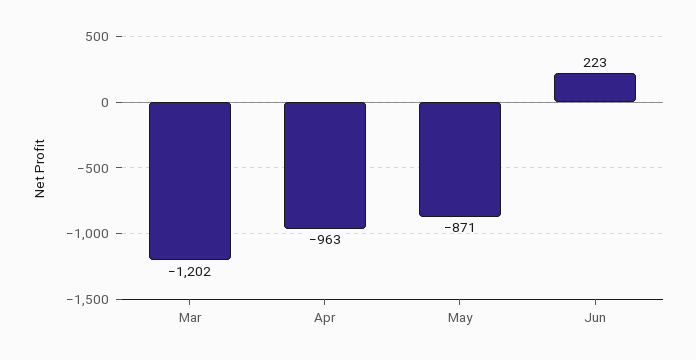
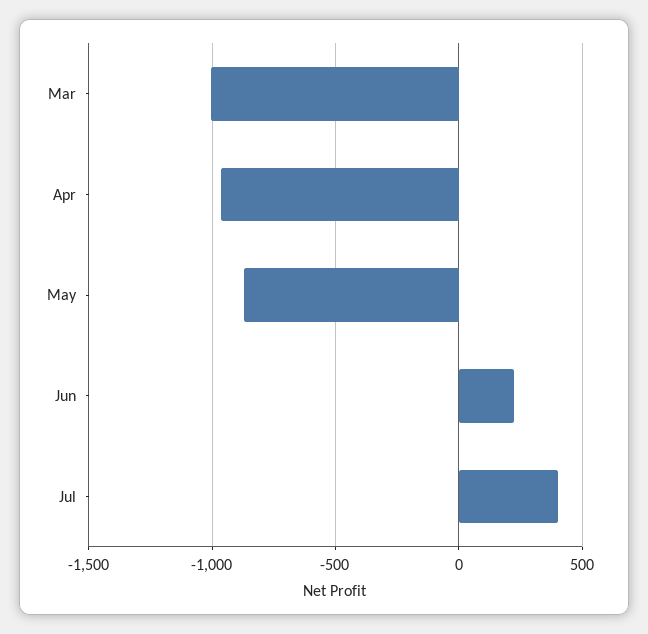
Mar: -1202 -> -1000
Jul: none -> 400

